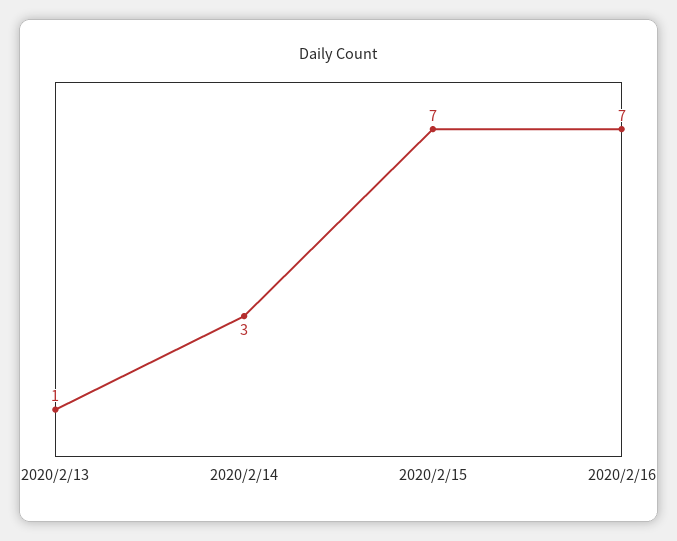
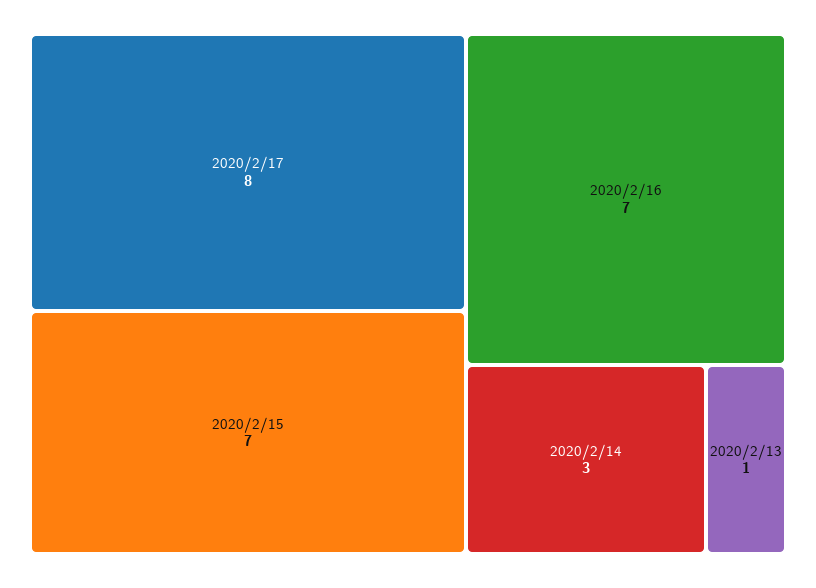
2020/2/17: none -> 8

